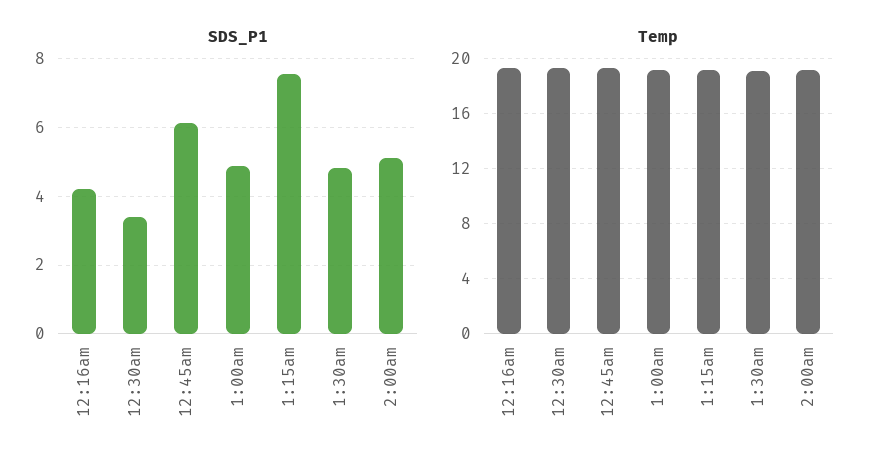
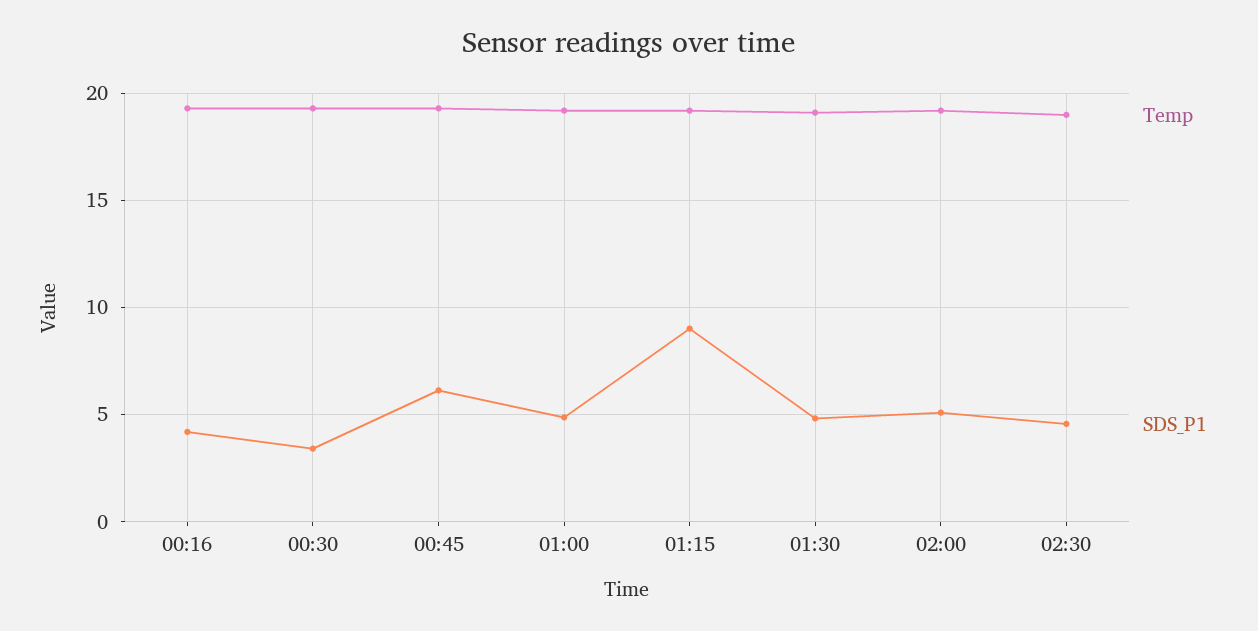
SDS_P1, 1:15am: 7.6 -> 9
Temp, 02:30: none -> 19
SDS_P1, 02:30: none -> 4.5

